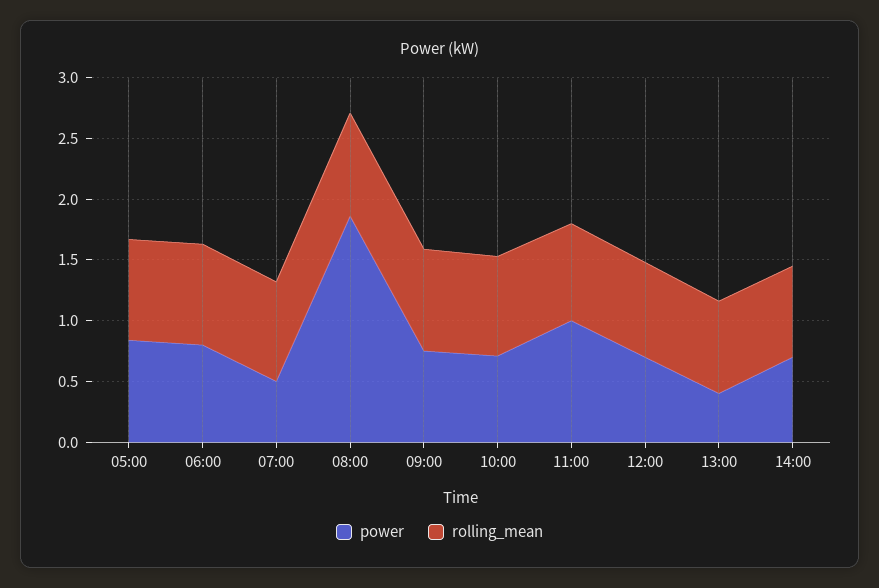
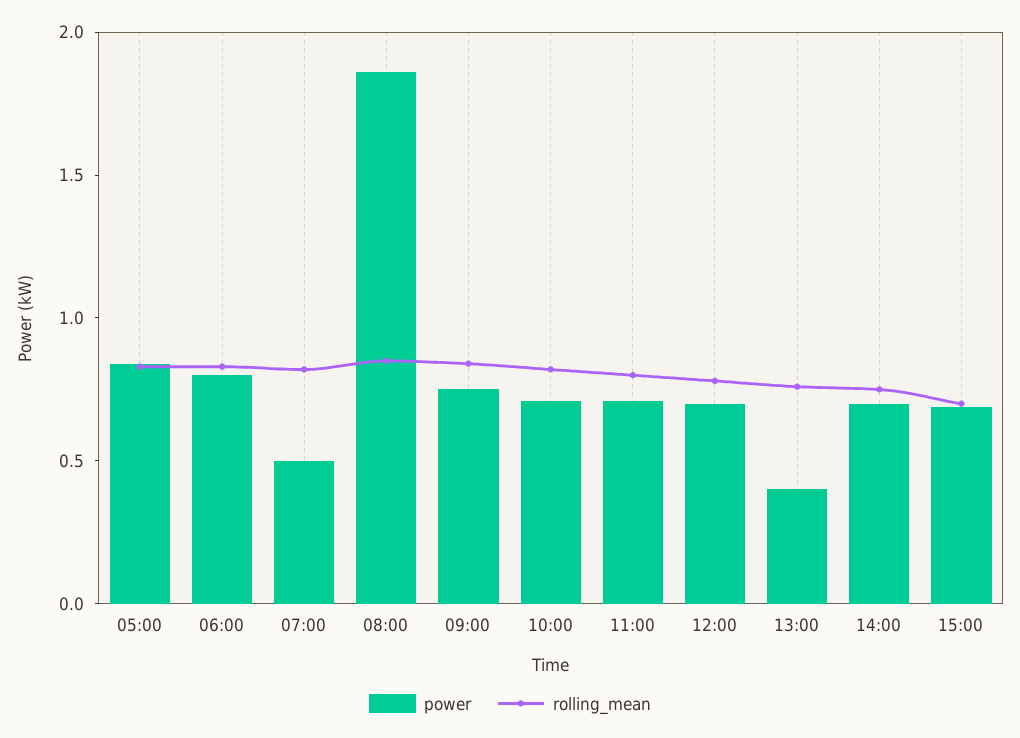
power, 11:00: 1 -> 0.7
power, 15:00: none -> 0.7
rolling_mean, 15:00: none -> 0.7

